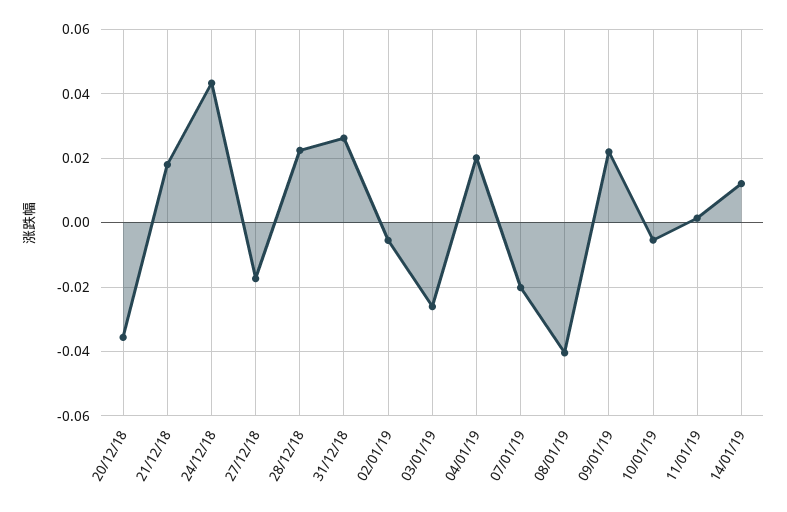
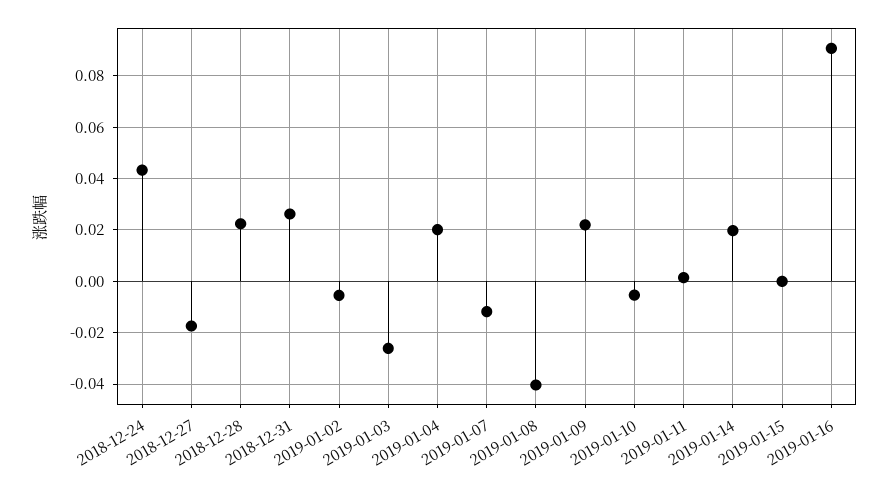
20/12/18: -0.036 -> none
21/12/18: 0.018 -> none
07/01/19: -0.02 -> -0.0125
14/01/19: 0.012 -> 0.02
2019-01-15: none -> 0
2019-01-16: none -> 0.09

